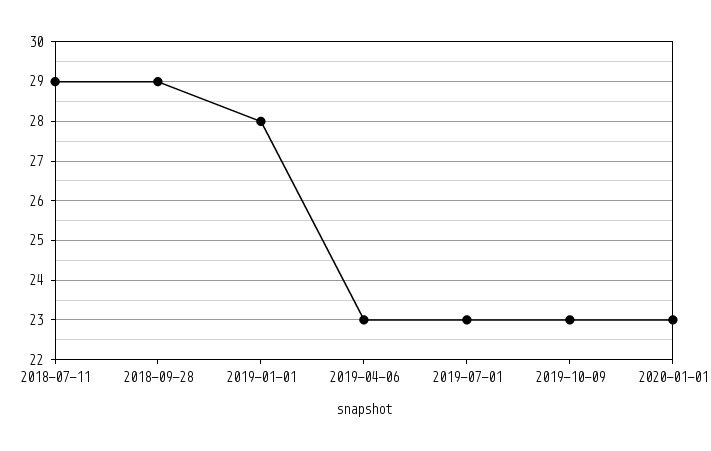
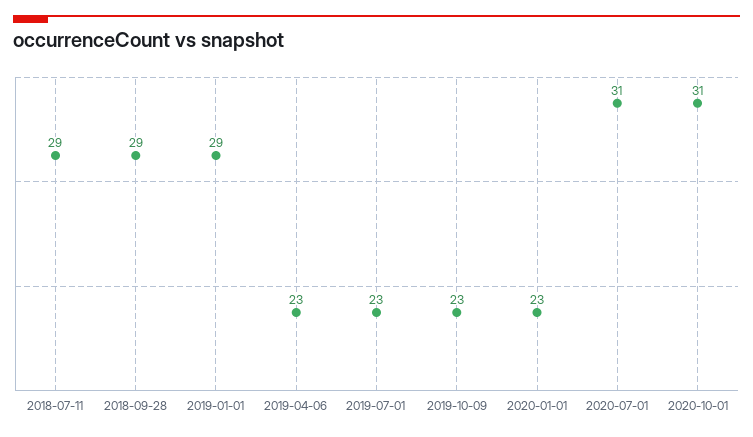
2019-01-01: 28 -> 29
2020-07-01: none -> 31
2020-10-01: none -> 31

